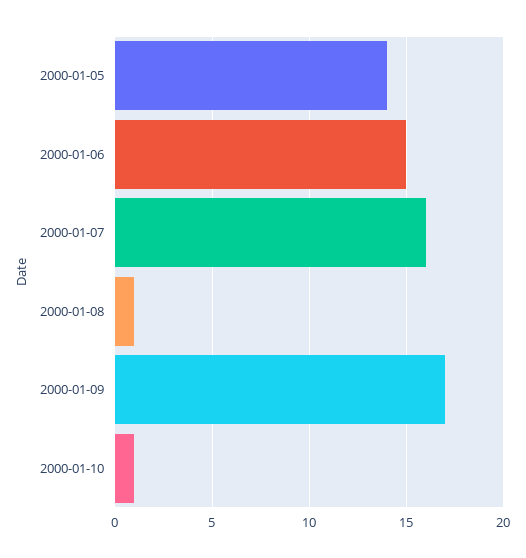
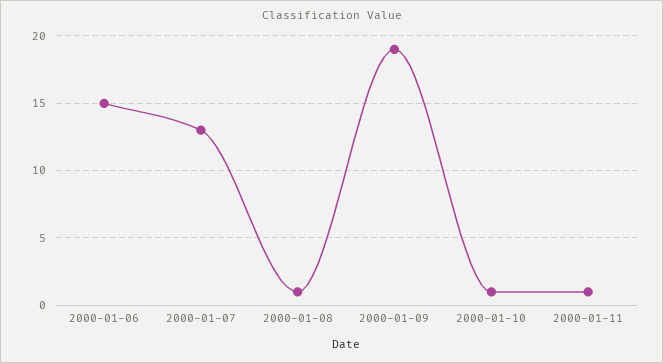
2000-01-05: 14 -> none
2000-01-07: 16 -> 13
2000-01-09: 17 -> 19
2000-01-11: none -> 1

